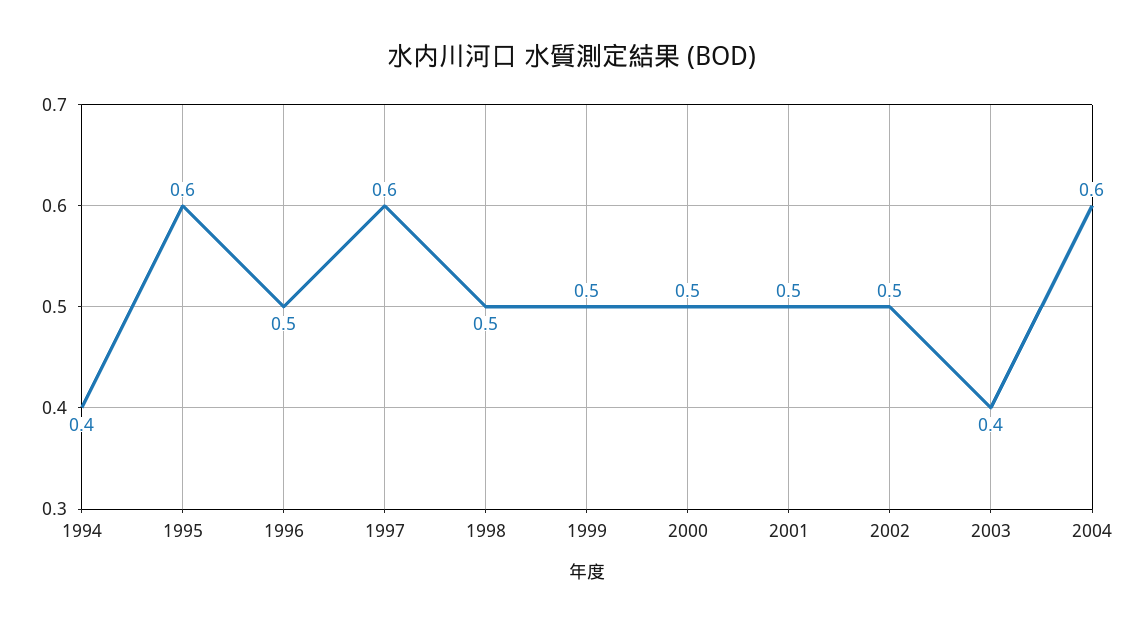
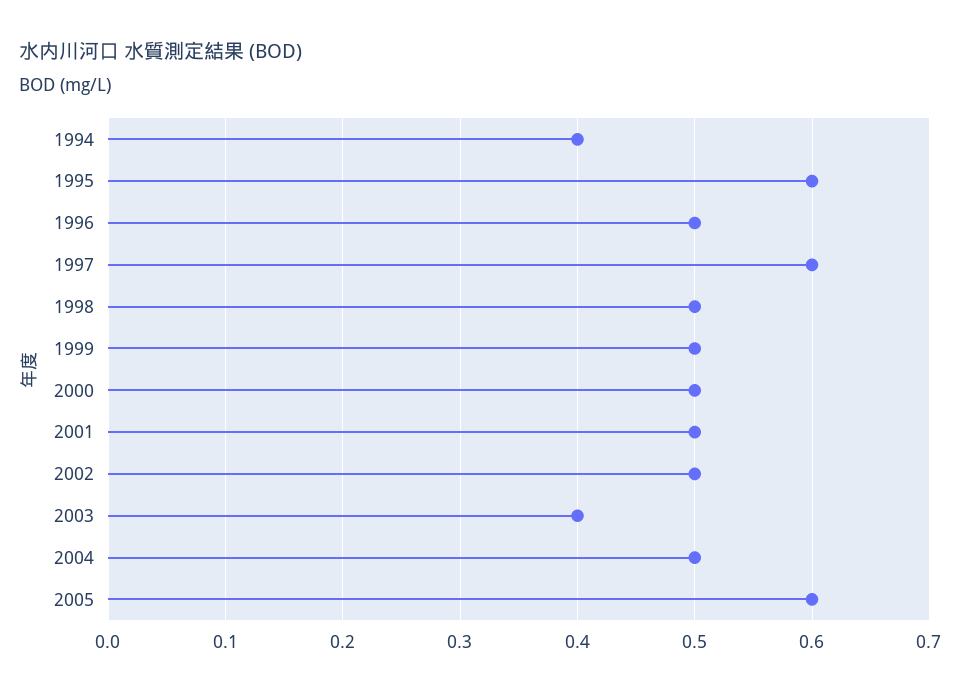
2004: 0.6 -> 0.5
2005: none -> 0.6

